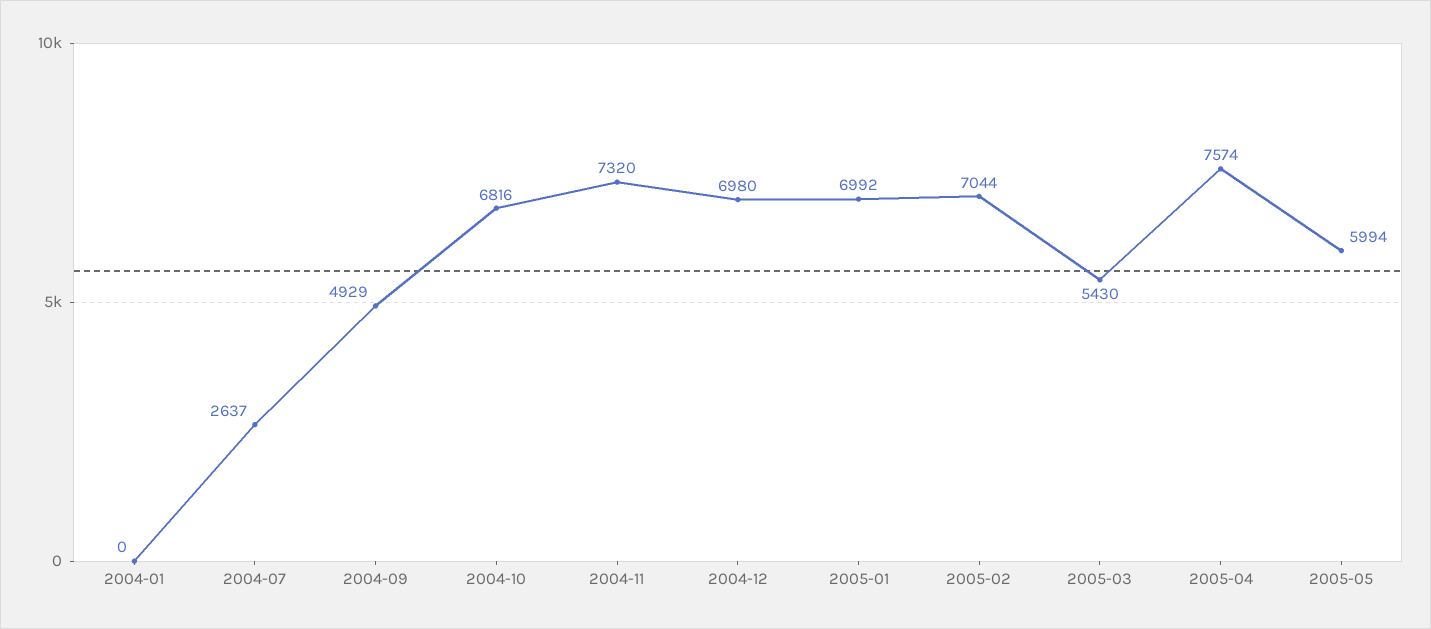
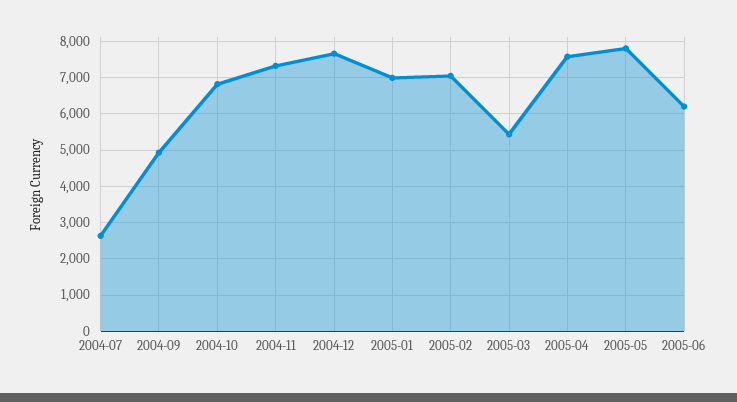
2004-01: 0 -> none
2004-12: 6980 -> 7600
2005-05: 5994 -> 7800
2005-06: none -> 6200

